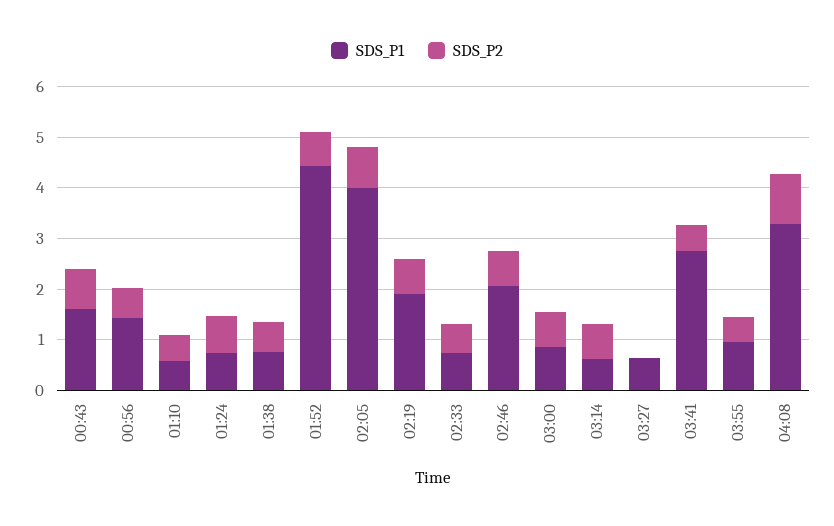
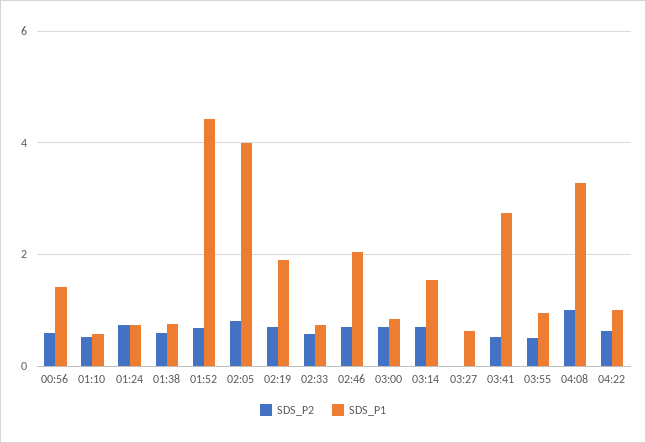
SDS_P1, 00:43: 1.6 -> none
SDS_P2, 00:43: 0.8 -> none
SDS_P1, 03:14: 0.6 -> 1.6
SDS_P2, 04:22: none -> 0.6
SDS_P1, 04:22: none -> 1

